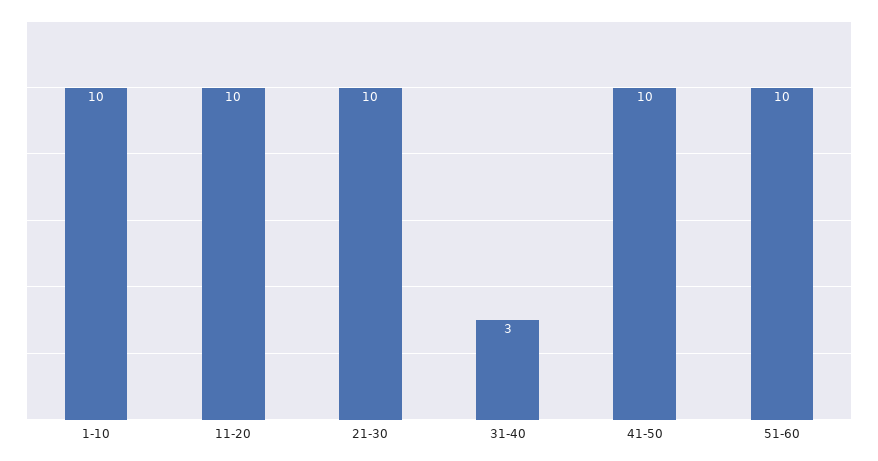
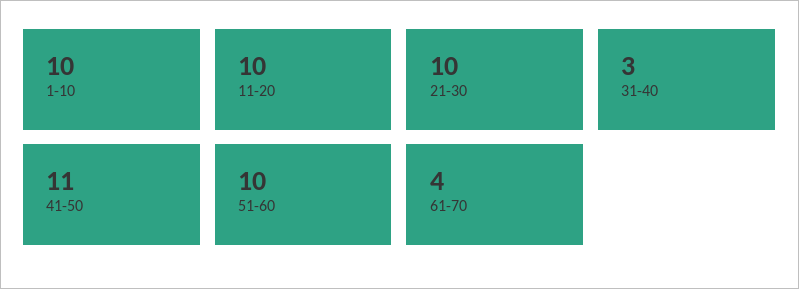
41-50: 10 -> 11
61-70: none -> 4

